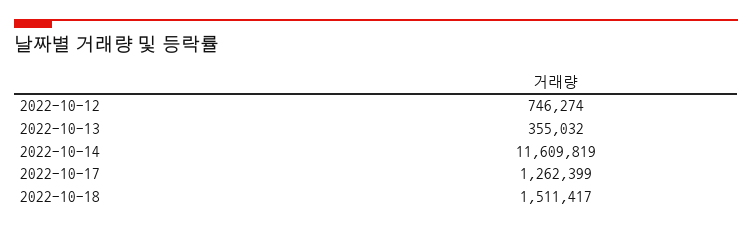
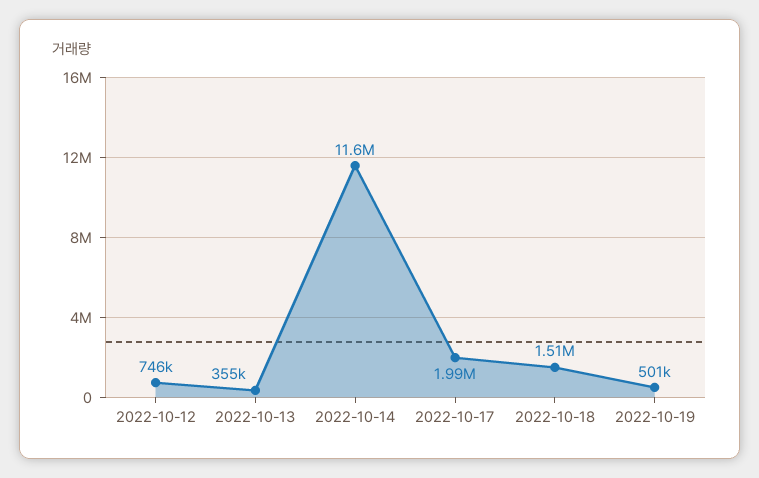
2022-10-17: 1262399 -> 1990000
2022-10-19: none -> 501000

